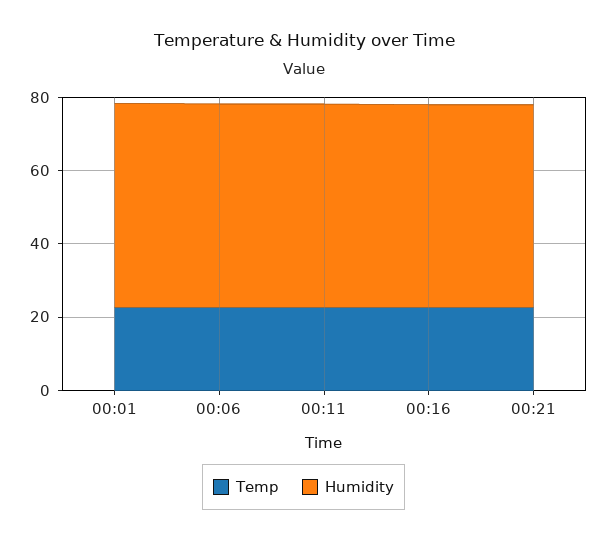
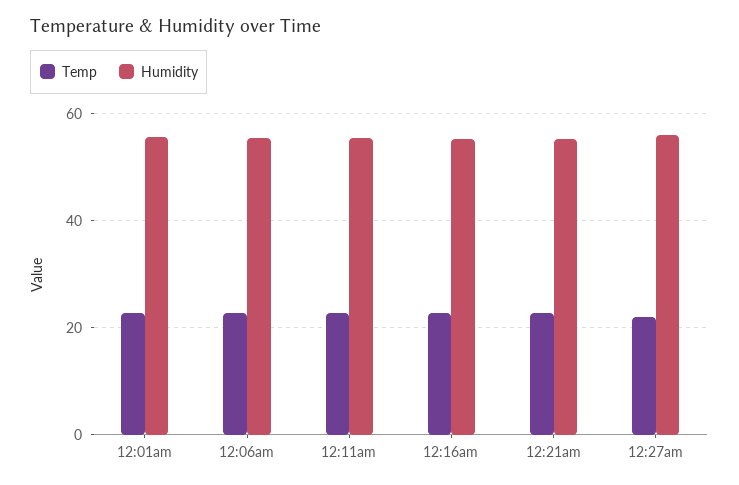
Temp, 12:27am: none -> 22
Humidity, 12:27am: none -> 56

